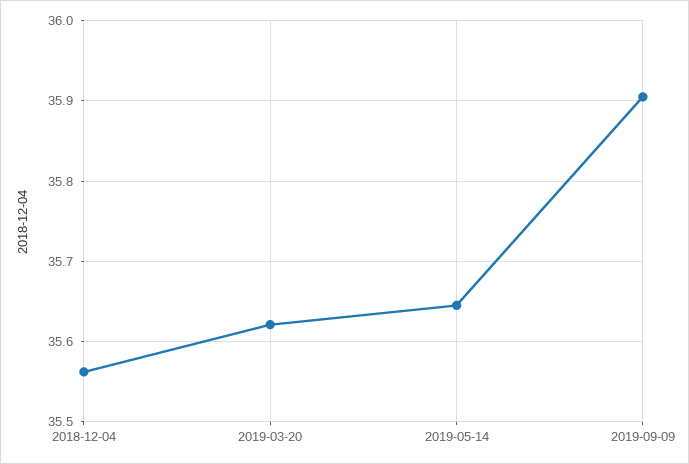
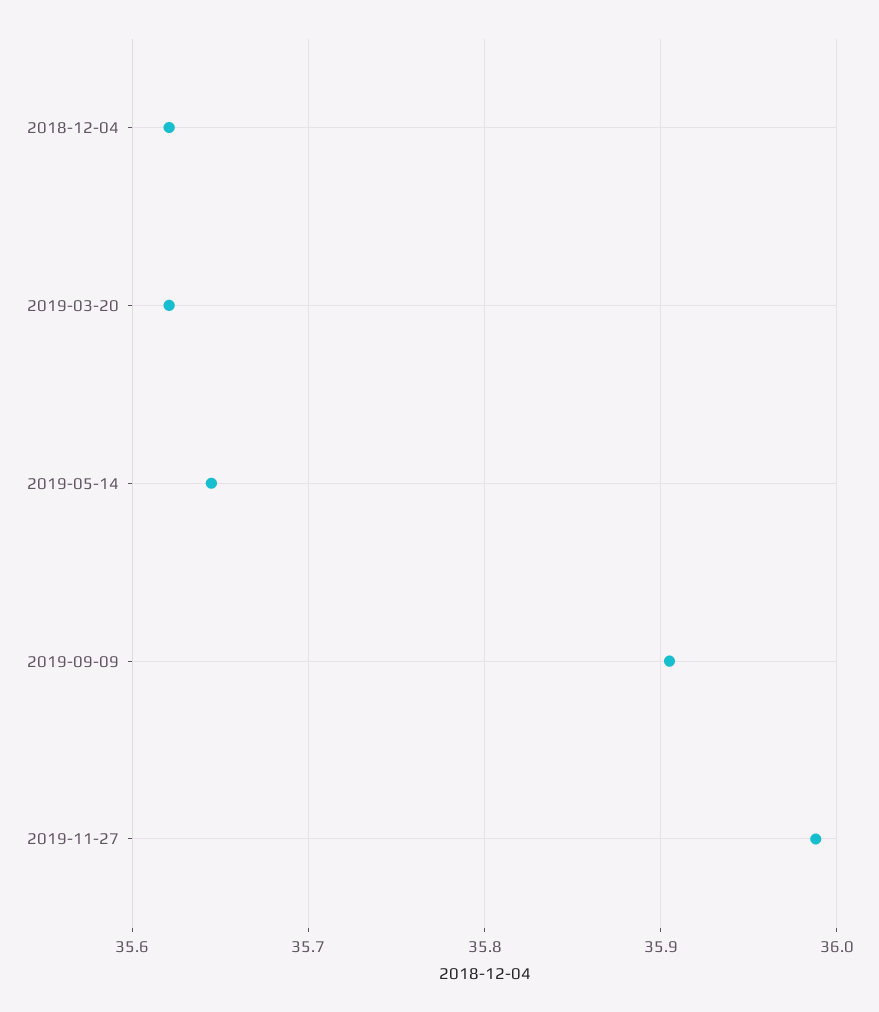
2018-12-04: 35.56 -> 35.62
2019-11-27: none -> 35.99

